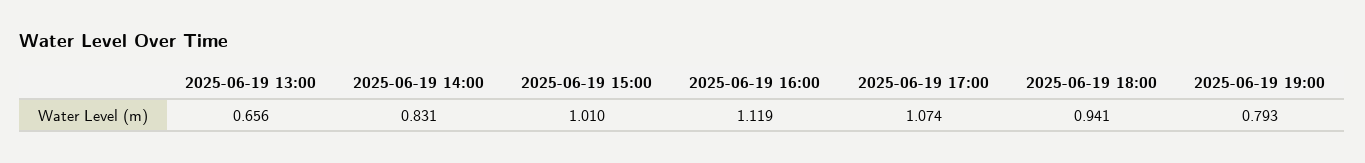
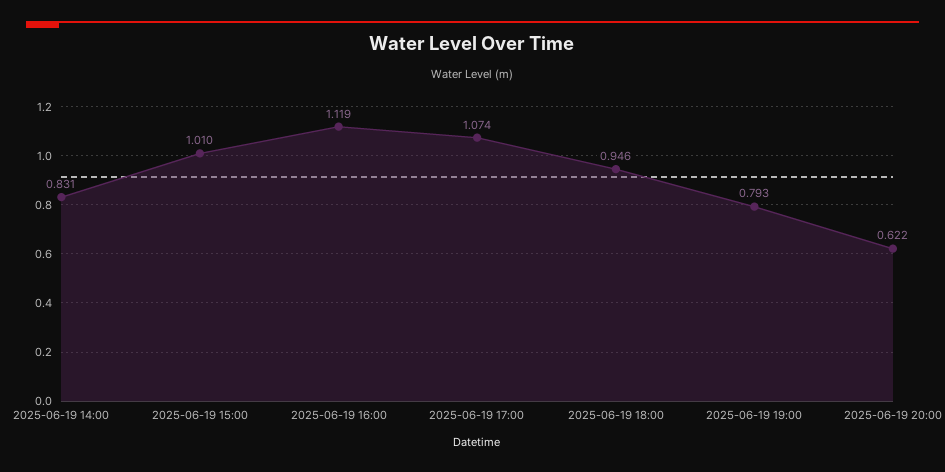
2025-06-19 13:00: 0.656 -> none
2025-06-19 18:00: 0.941 -> 0.946
2025-06-19 20:00: none -> 0.622

